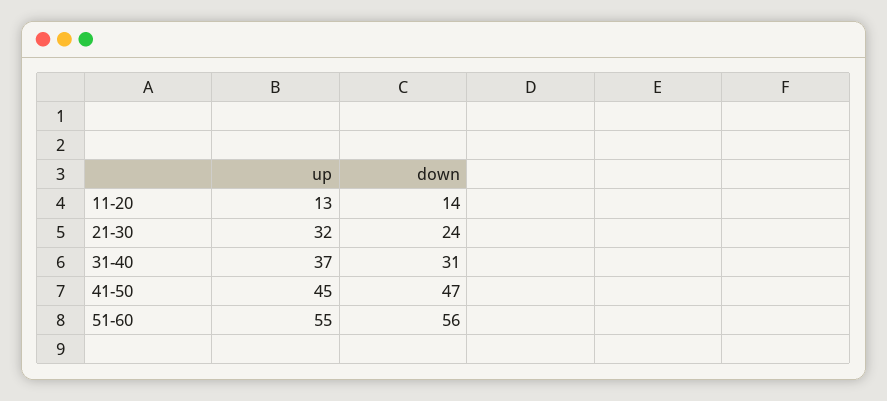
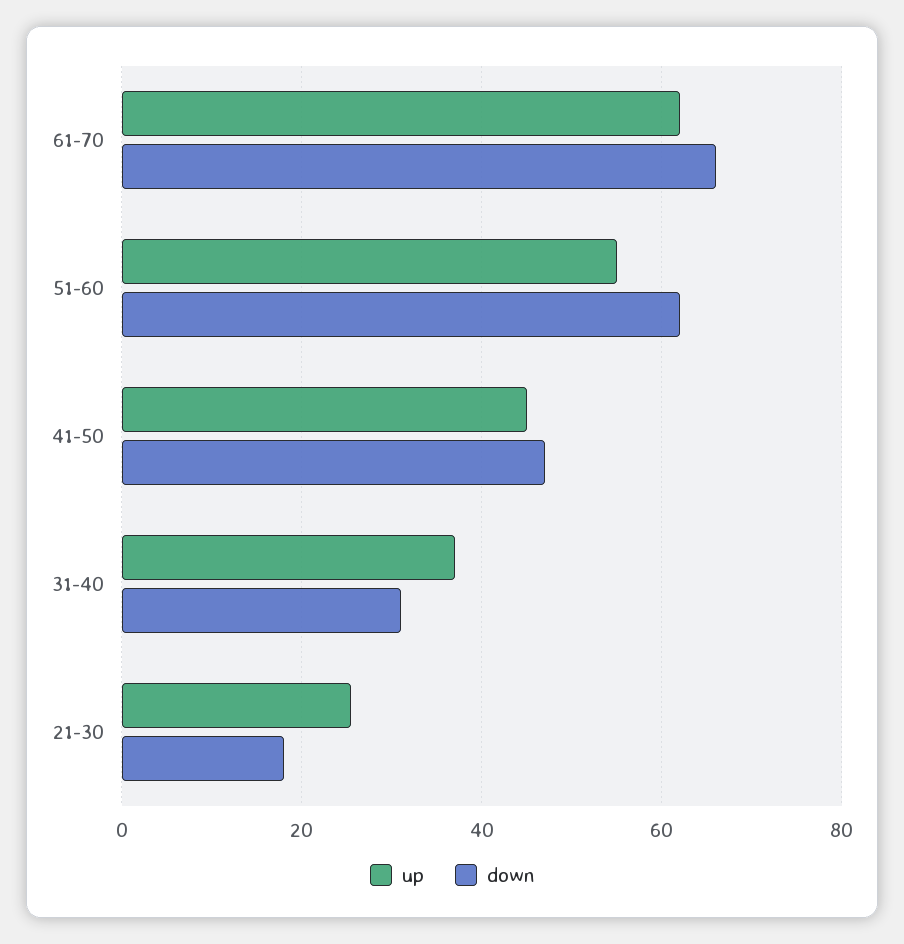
up, 11-20: 13 -> none
down, 11-20: 14 -> none
up, 21-30: 32 -> 26
down, 21-30: 24 -> 18
down, 51-60: 56 -> 62
up, 61-70: none -> 62
down, 61-70: none -> 66

